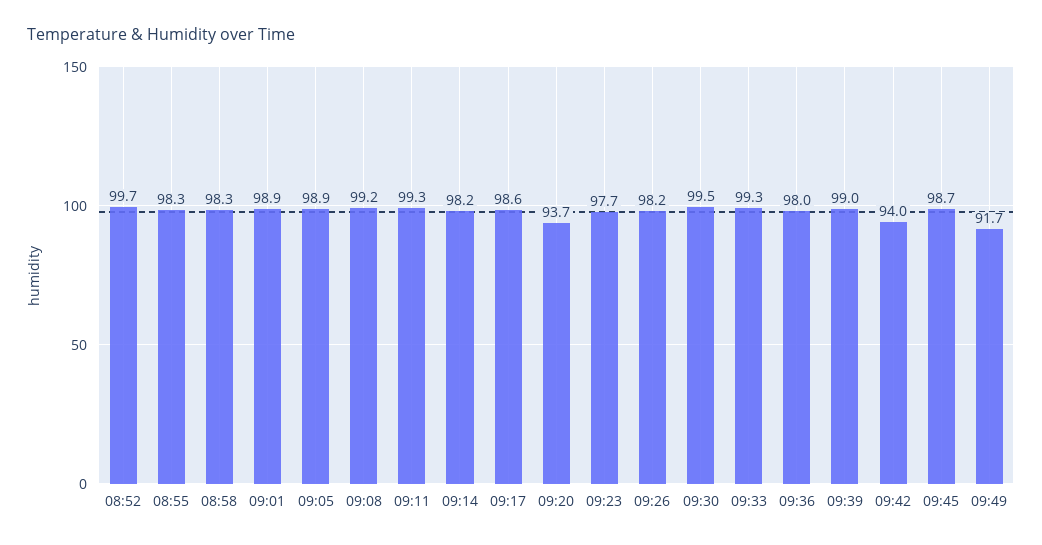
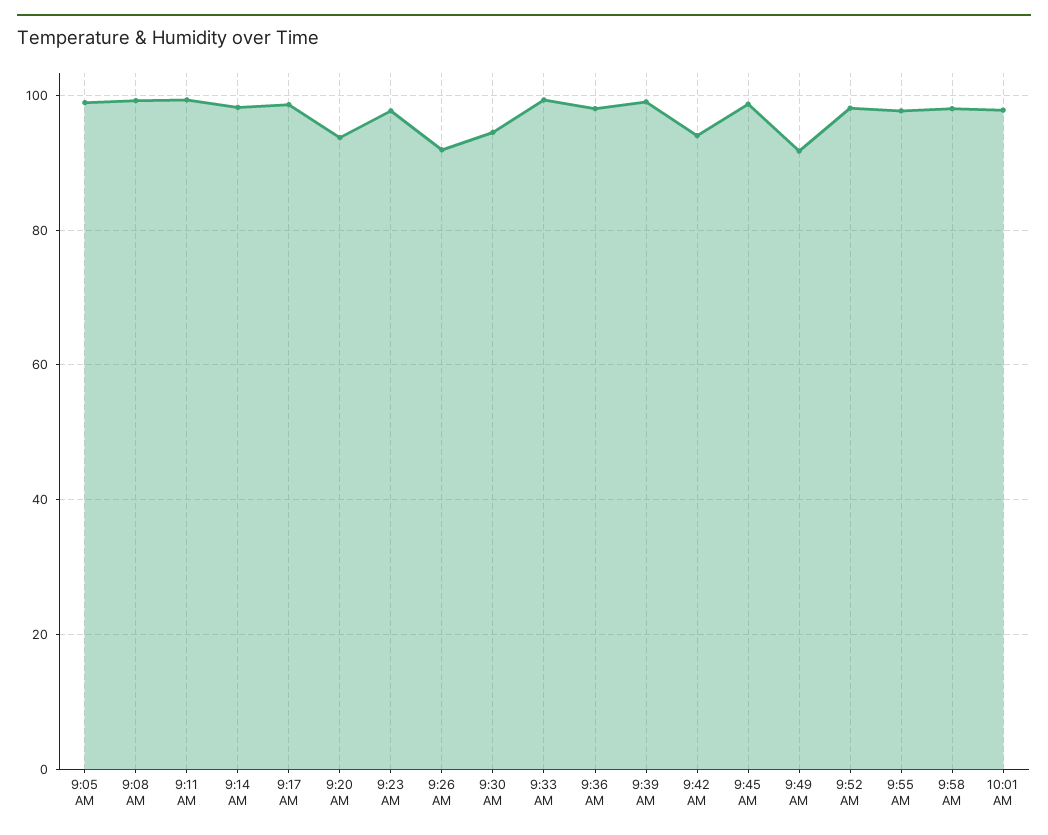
08:52: 99.7 -> none
08:55: 98.3 -> none
08:58: 98.3 -> none
09:01: 98.9 -> none
09:26: 98.2 -> 92
09:30: 99.5 -> 94
9:52 AM: none -> 98
9:55 AM: none -> 98
9:58 AM: none -> 98
10:01 AM: none -> 98

